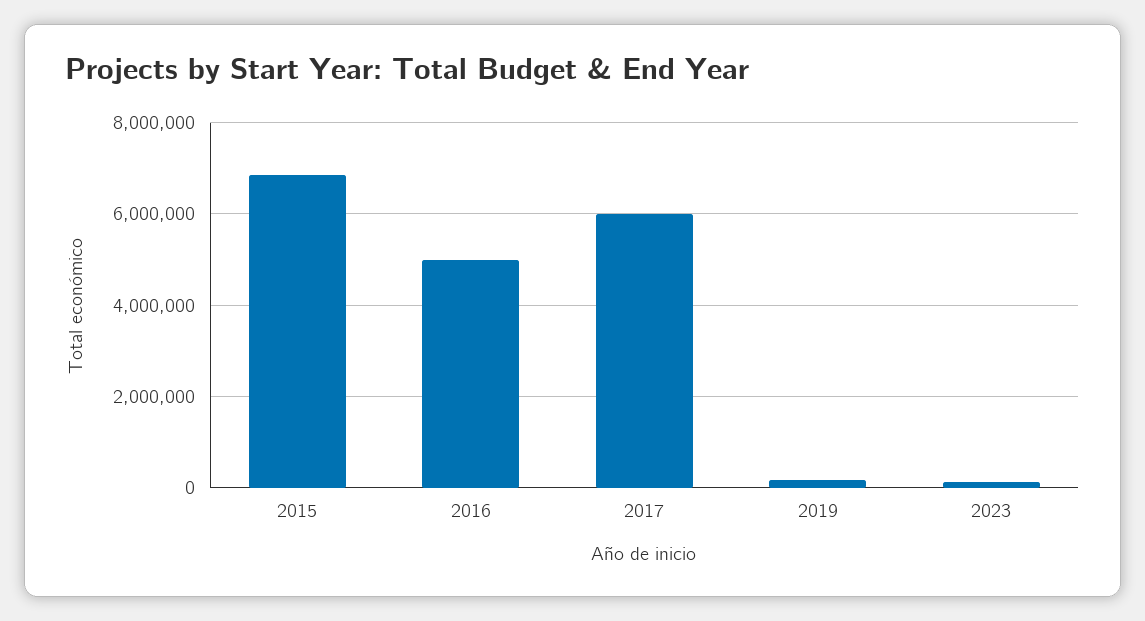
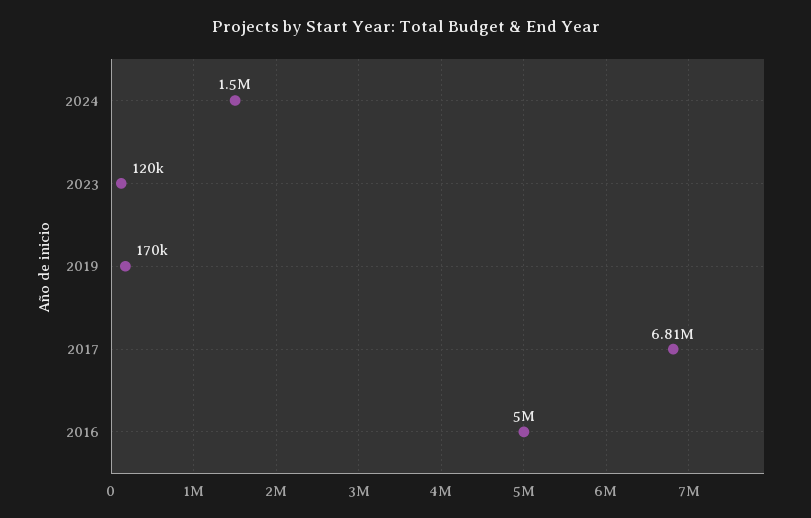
2015: 6800000 -> none
2017: 6000000 -> 6810000
2024: none -> 1500000

